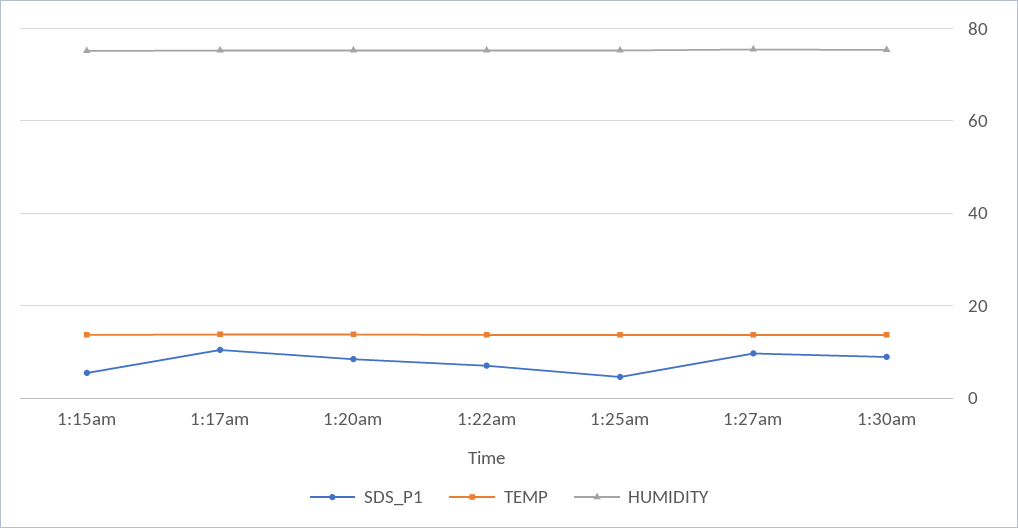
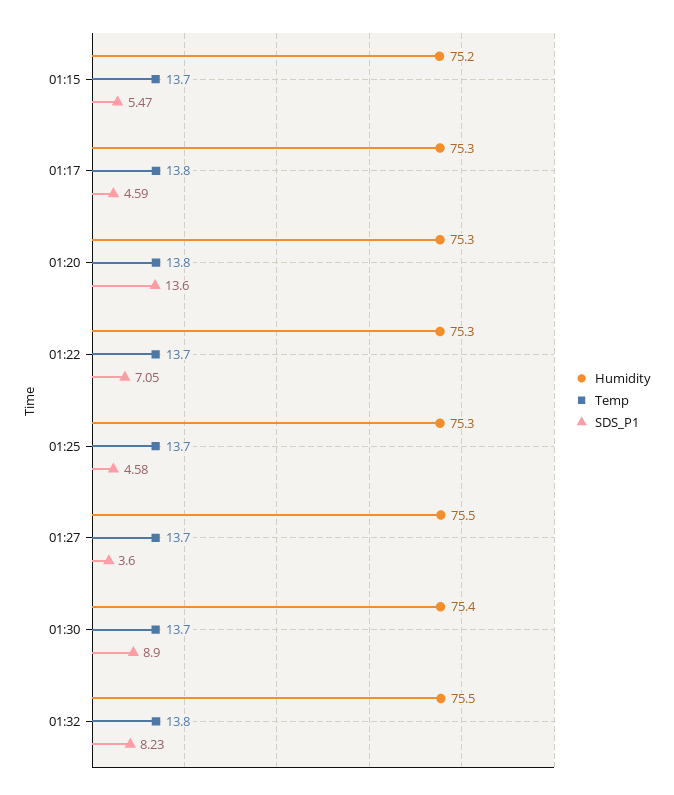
SDS_P1, 1:17am: 10 -> 4.59
SDS_P1, 1:20am: 8 -> 13.6
SDS_P1, 1:27am: 10 -> 3.6
HUMIDITY, 01:32: none -> 75.5
TEMP, 01:32: none -> 13.8
SDS_P1, 01:32: none -> 8.23

